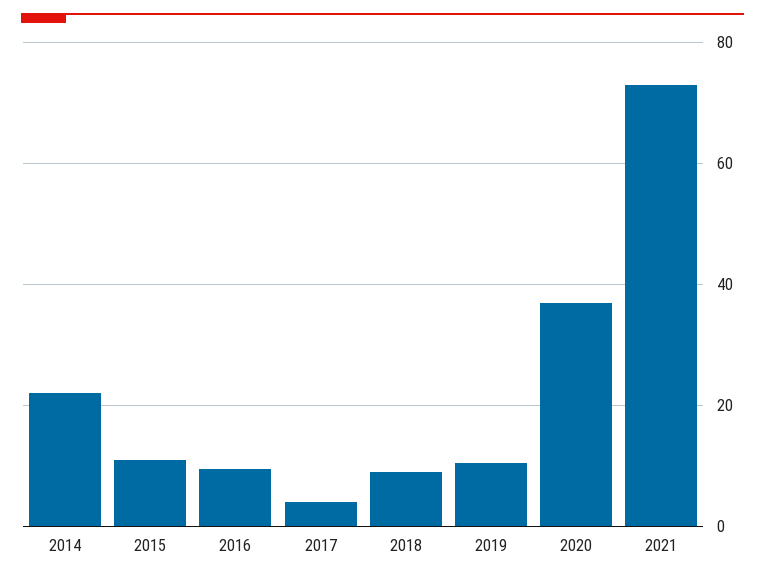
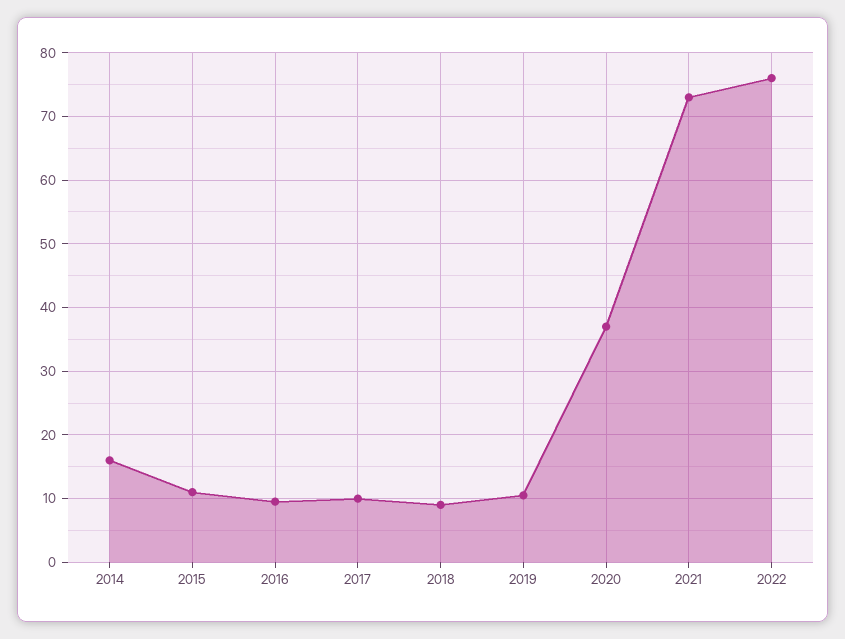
2014: 22 -> 16
2017: 4 -> 10
2022: none -> 76

